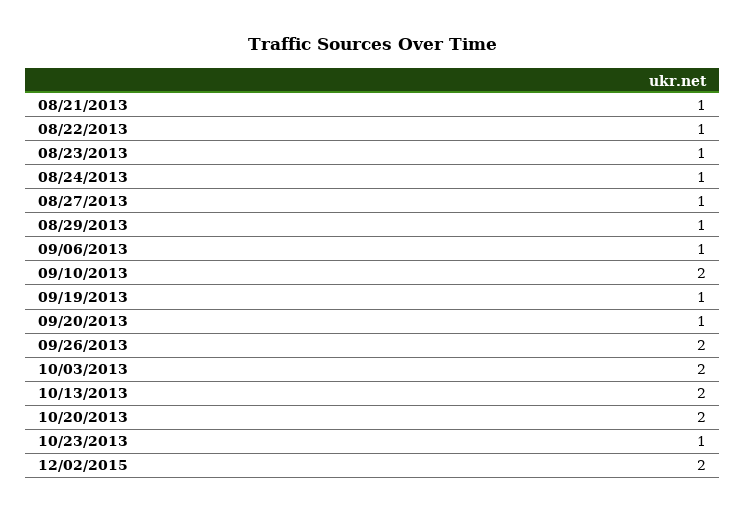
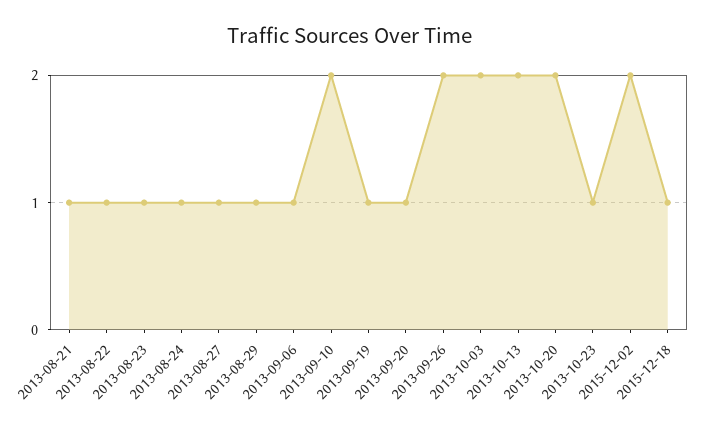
2015-12-18: none -> 1

